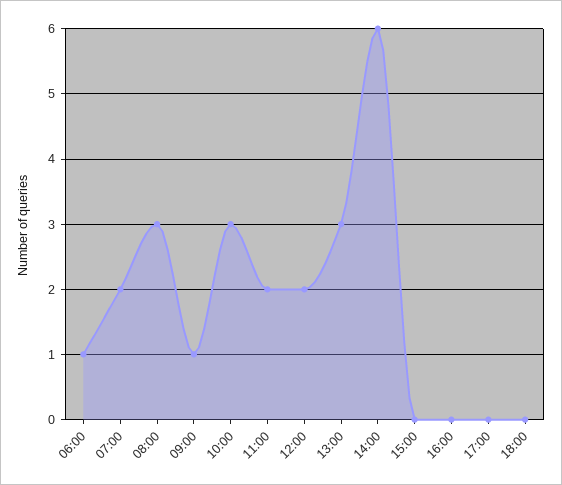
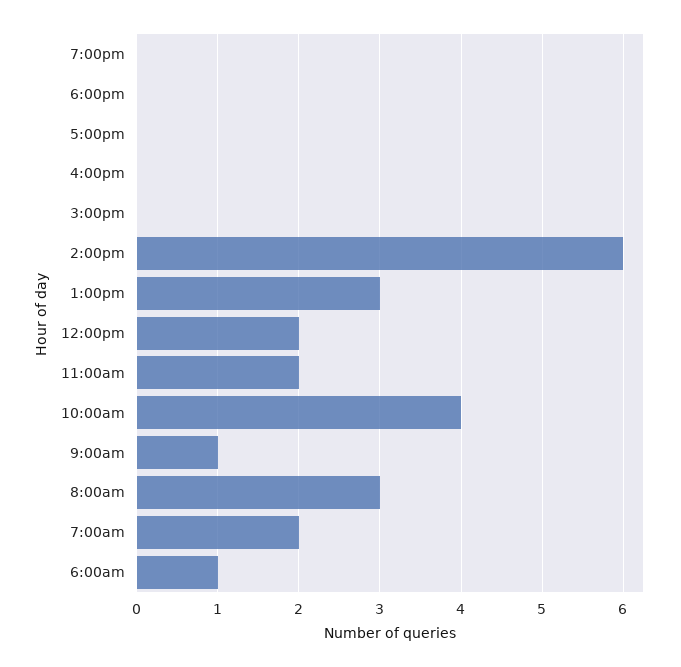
10:00: 3 -> 4
7:00pm: none -> 0

